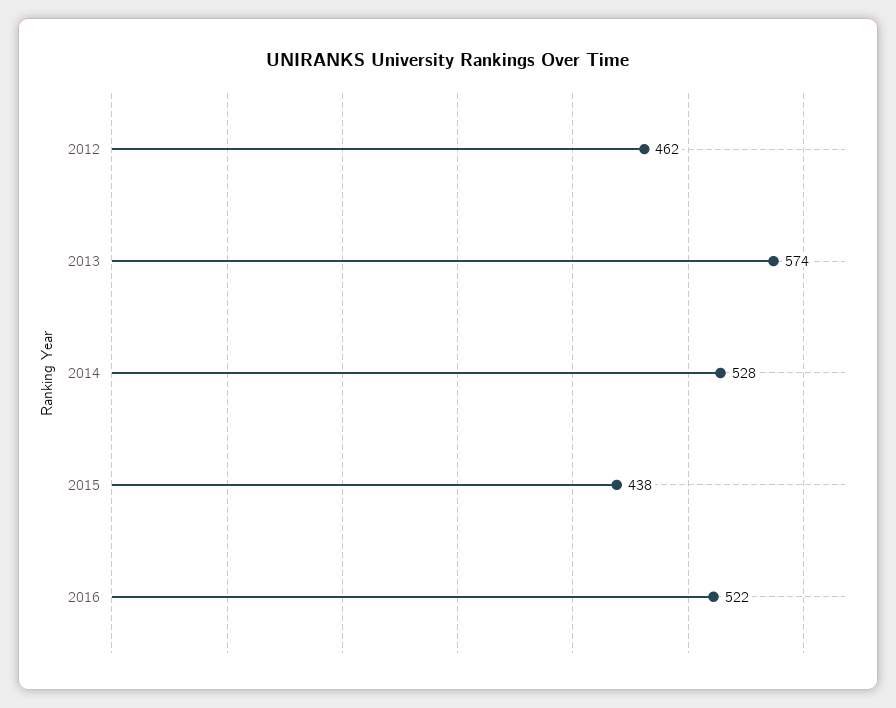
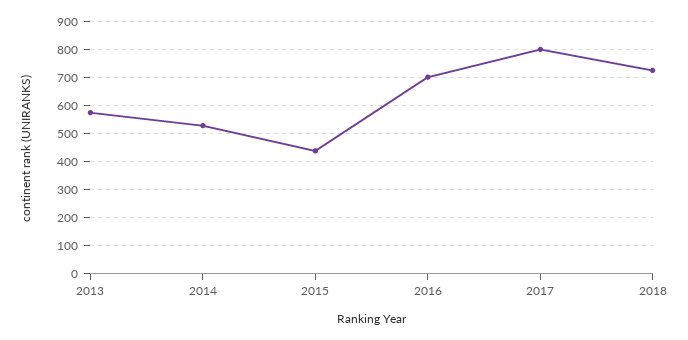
2012: 462 -> none
2016: 522 -> 700
2017: none -> 800
2018: none -> 725

